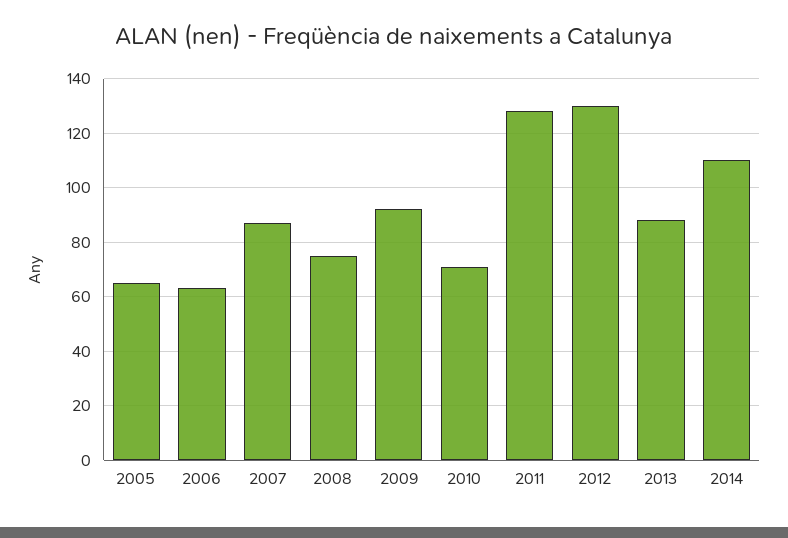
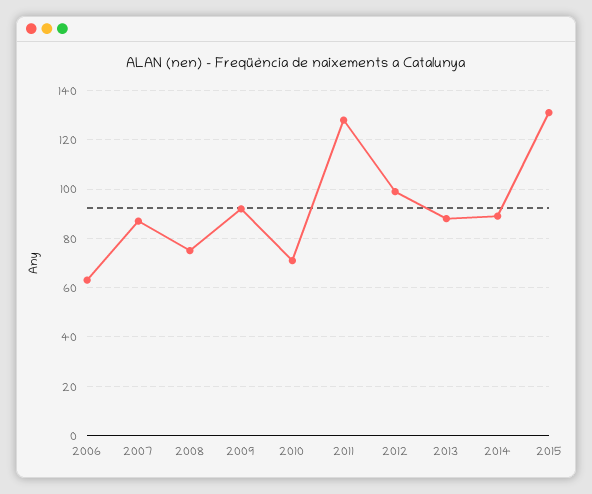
2005: 65 -> none
2012: 130 -> 100
2014: 110 -> 90
2015: none -> 130

